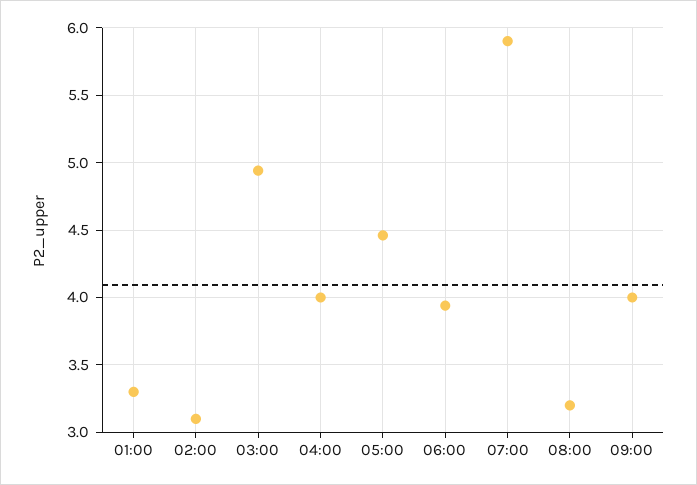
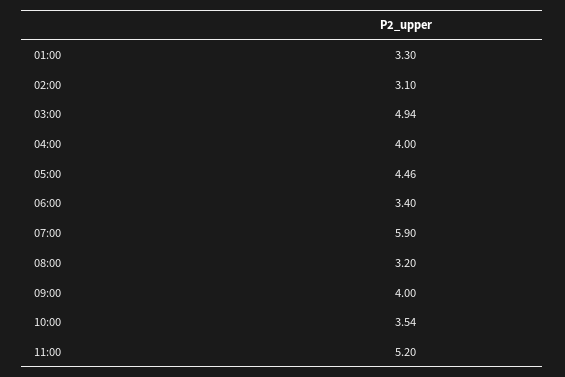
06:00: 3.95 -> 3.4
10:00: none -> 3.54
11:00: none -> 5.2

